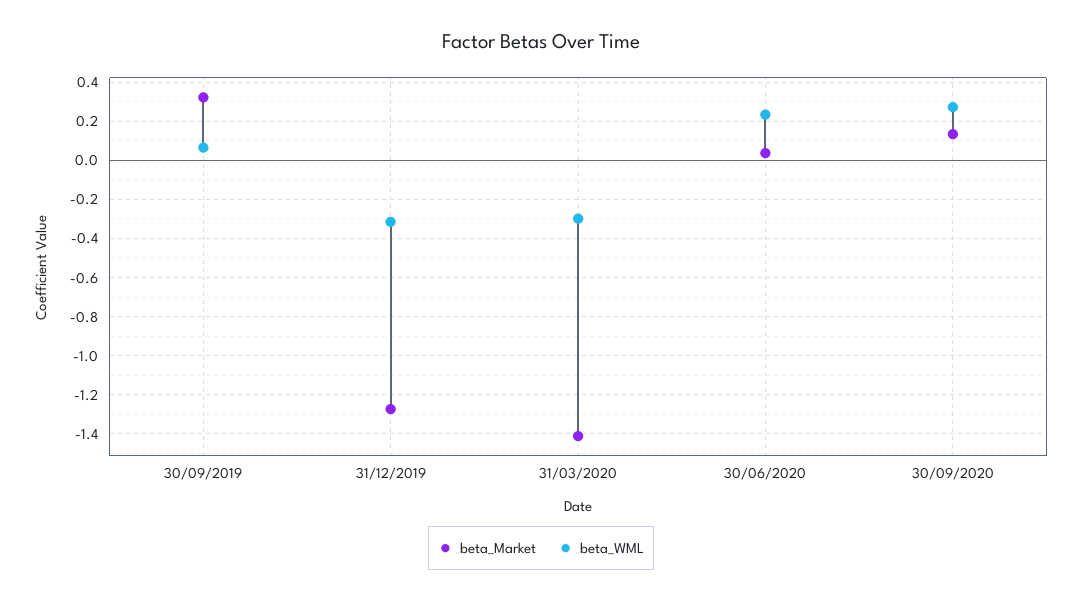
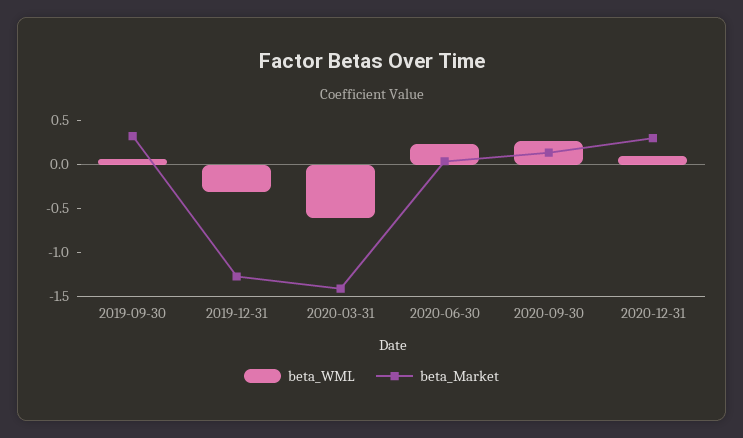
beta_WML, 31/03/2020: -0.3 -> -0.6
beta_WML, 2020-12-31: none -> 0.1
beta_Market, 2020-12-31: none -> 0.3

